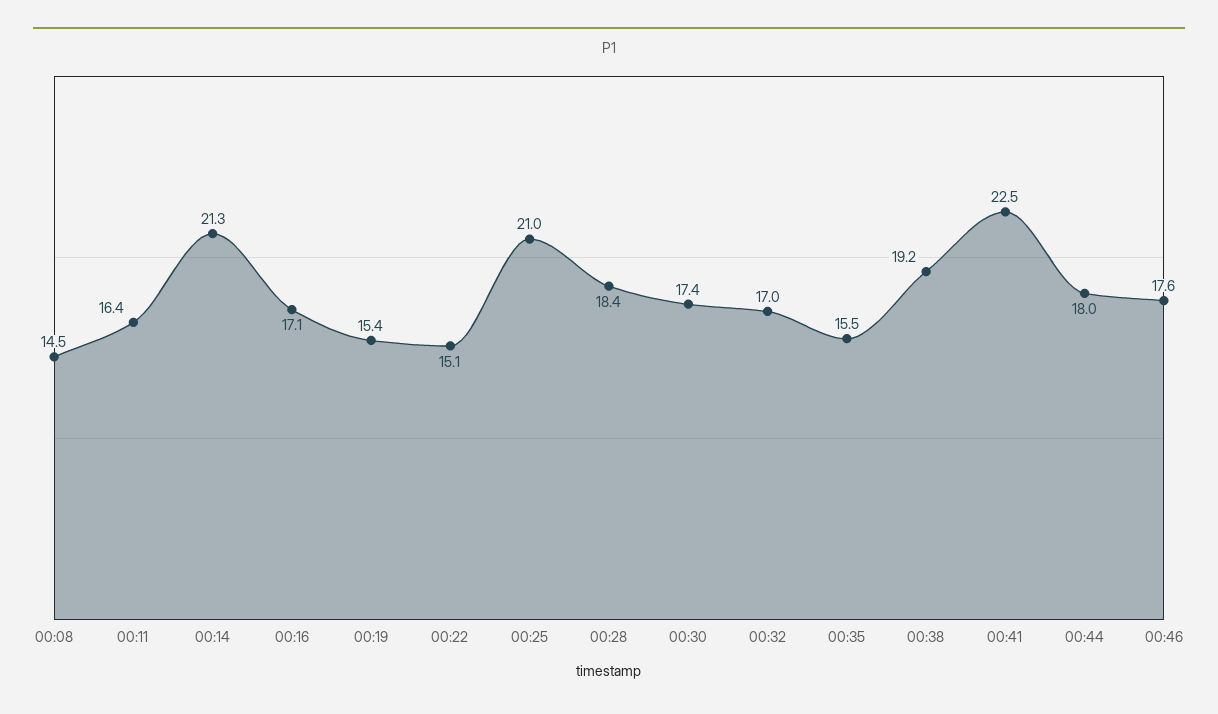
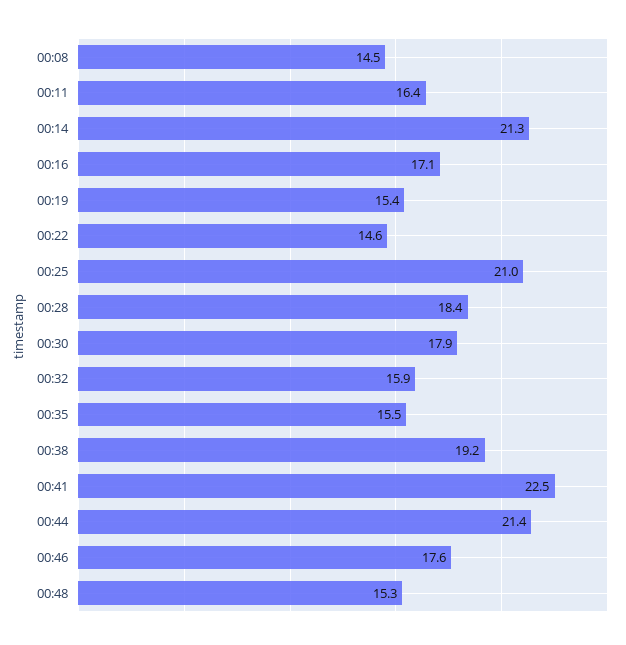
00:22: 15.1 -> 14.6
00:30: 17.4 -> 17.9
00:32: 17 -> 15.9
00:44: 18 -> 21.4
00:48: none -> 15.3

